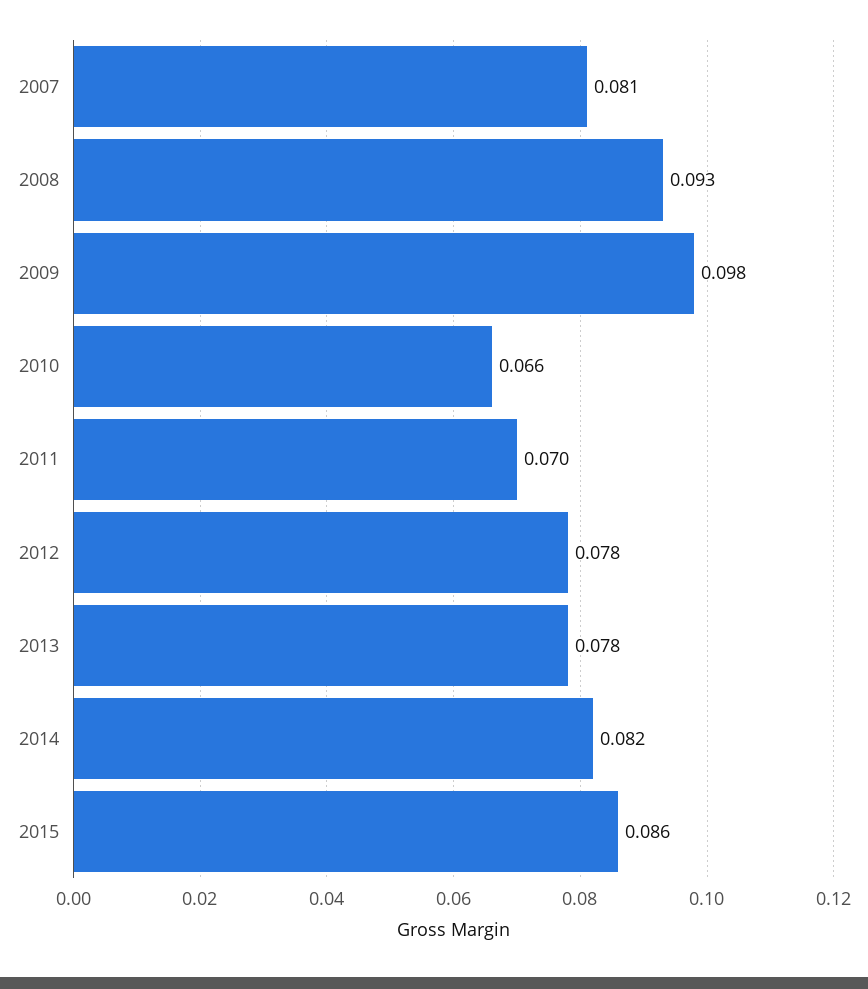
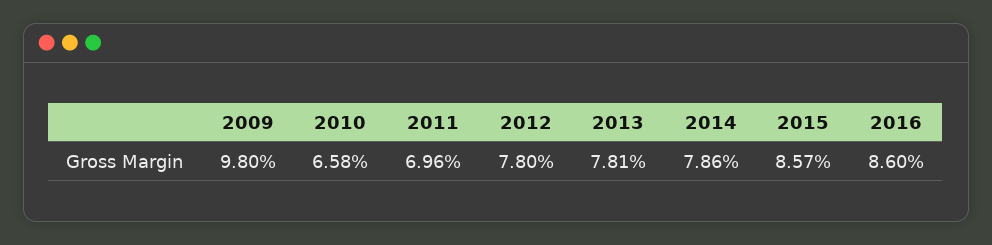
2007: 0.081 -> none
2008: 0.093 -> none
2014: 0.082 -> 0.0786
2016: none -> 0.086

